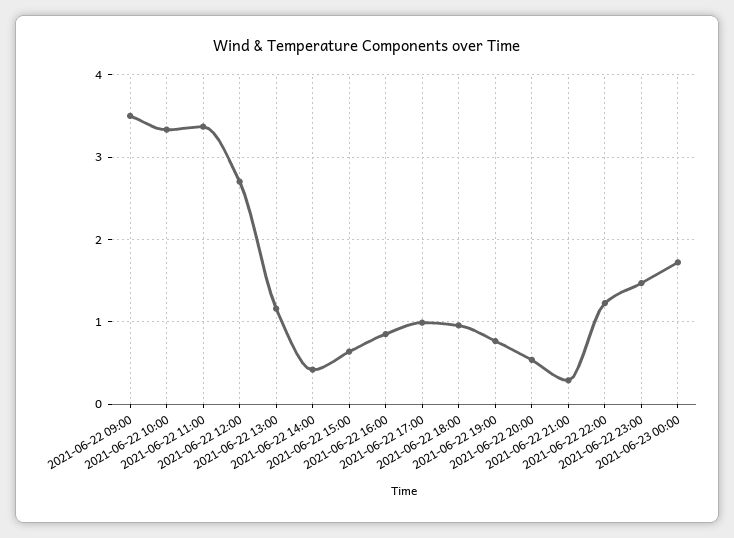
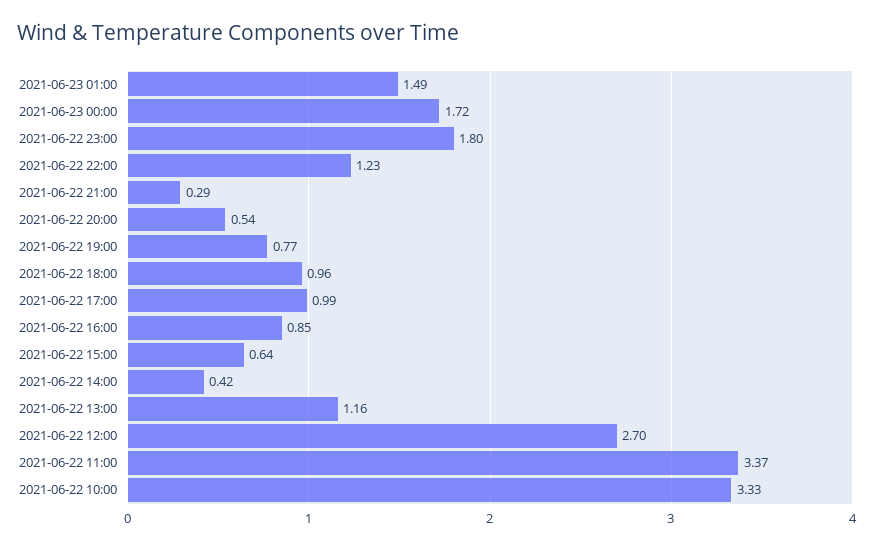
2021-06-22 09:00: 3.5 -> none
2021-06-22 23:00: 1.5 -> 1.8
2021-06-23 01:00: none -> 1.49

